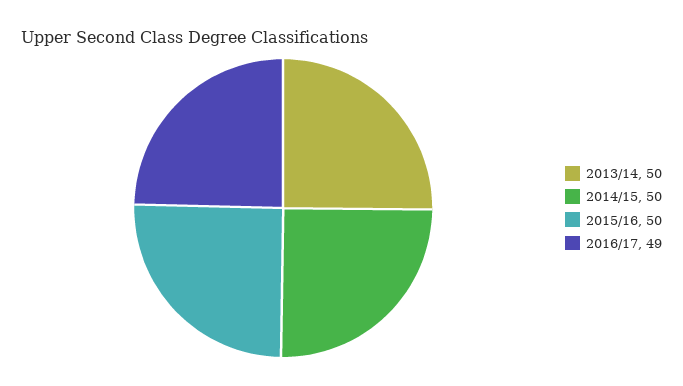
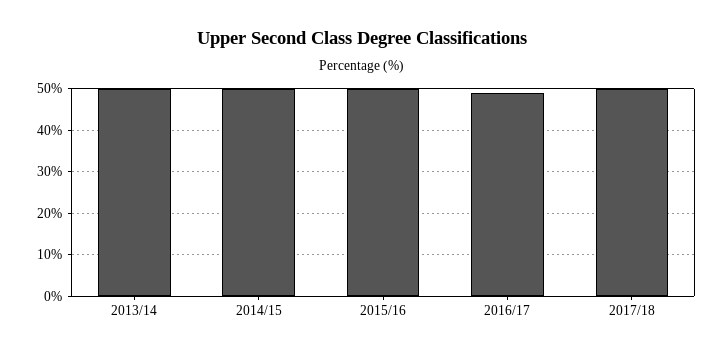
2017/18: none -> 50

